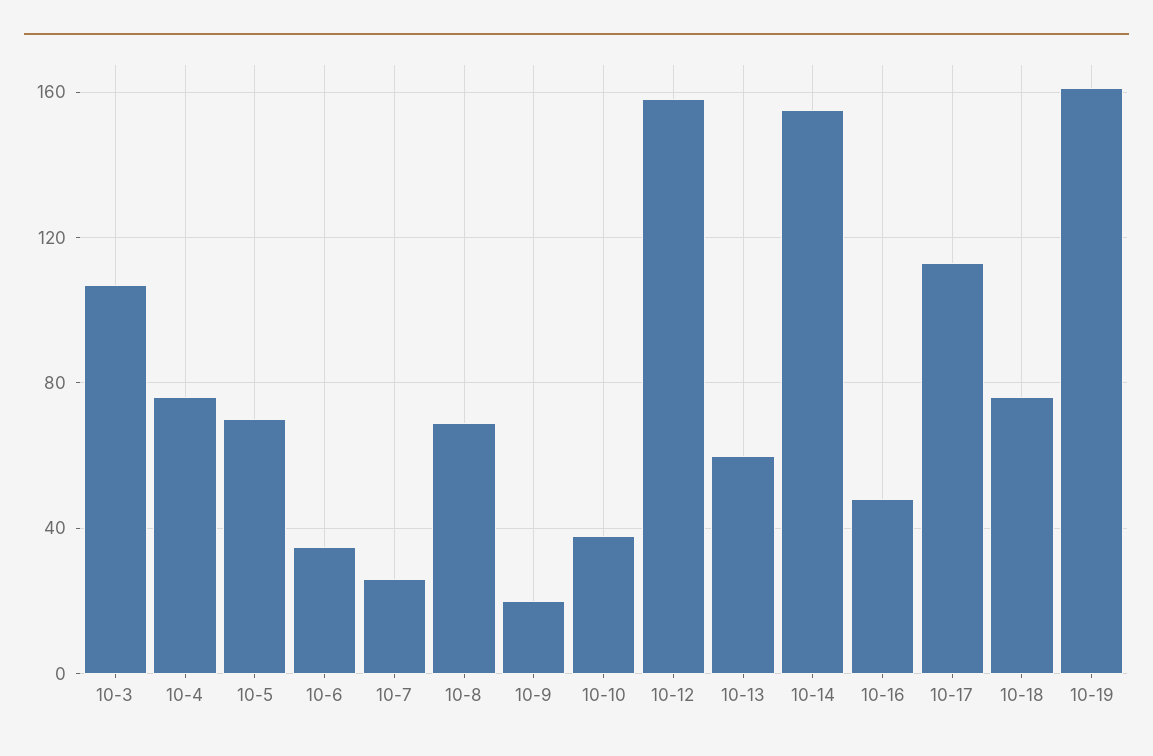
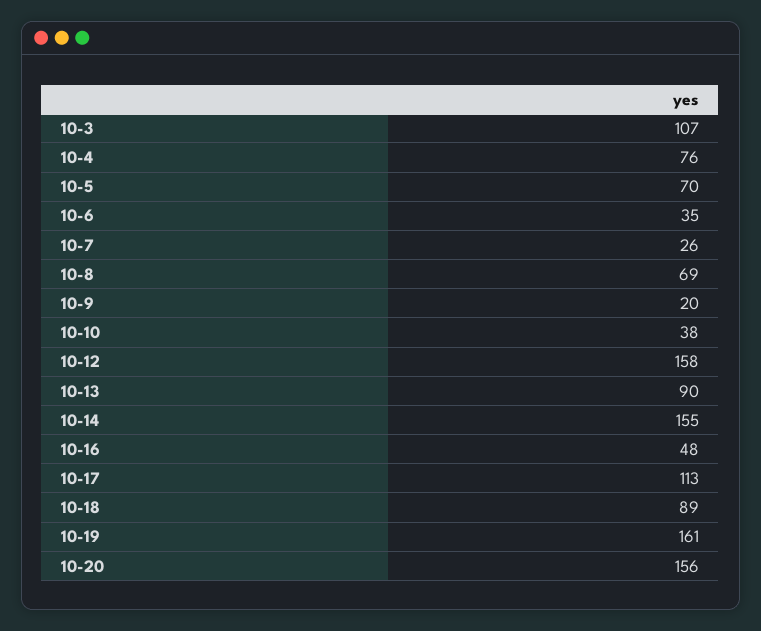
10-13: 60 -> 90
10-18: 75 -> 89
10-20: none -> 156

